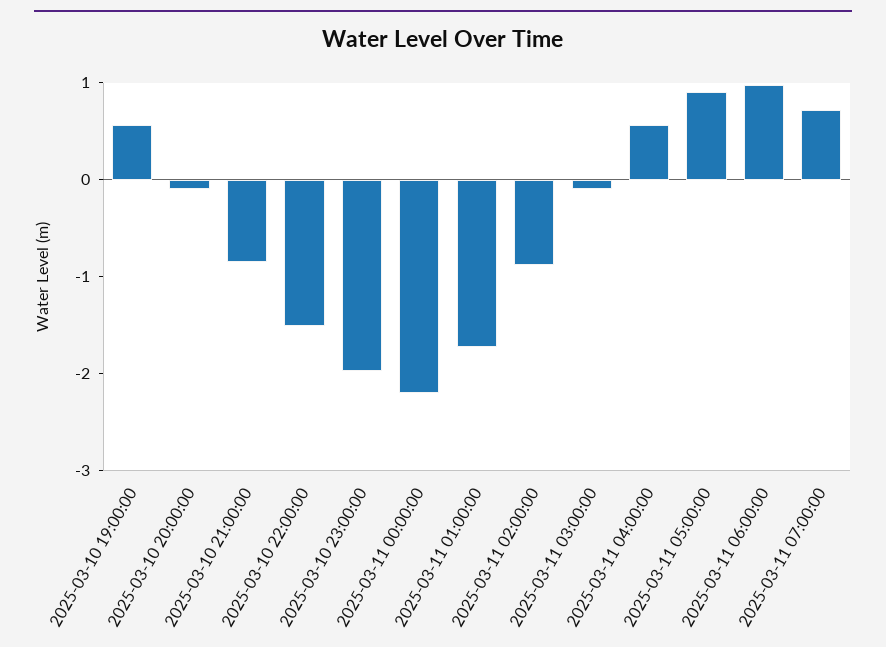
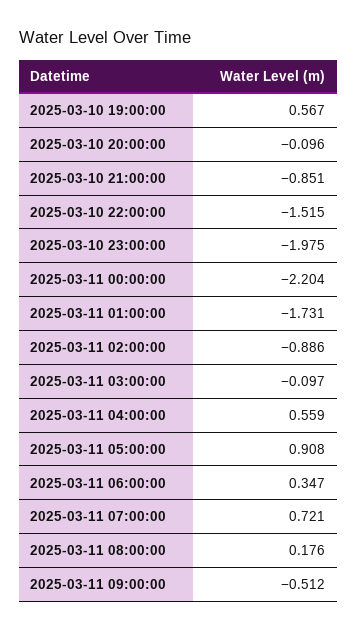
2025-03-11 06:00:00: 1 -> 0.347
2025-03-11 08:00:00: none -> 0.176
2025-03-11 09:00:00: none -> -0.512

